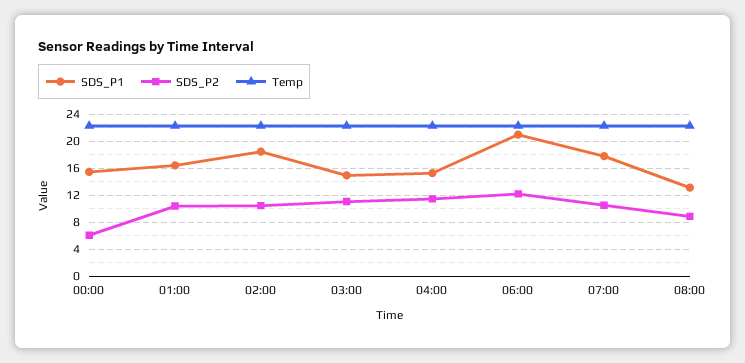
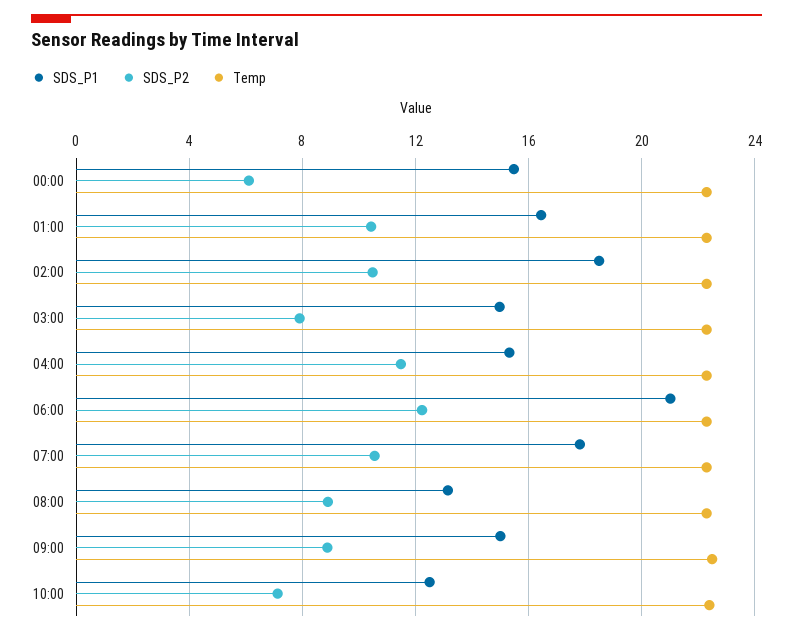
SDS_P2, 03:00: 11 -> 8
SDS_P1, 09:00: none -> 15
SDS_P2, 09:00: none -> 9
Temp, 09:00: none -> 22.5
SDS_P1, 10:00: none -> 12.5
SDS_P2, 10:00: none -> 7
Temp, 10:00: none -> 22.5

